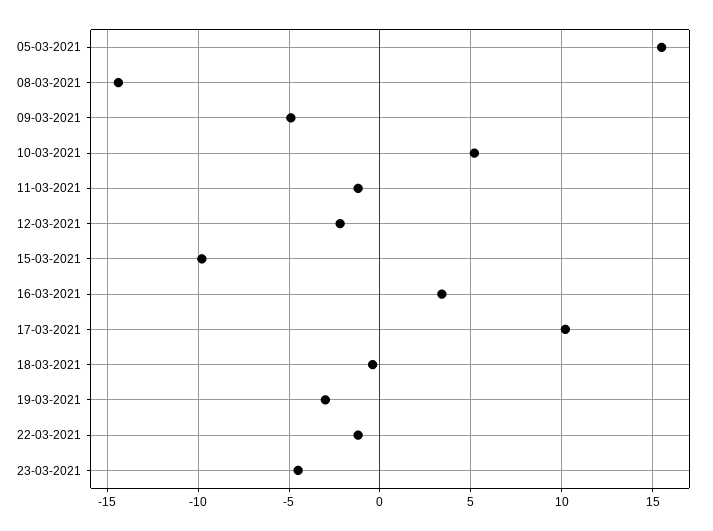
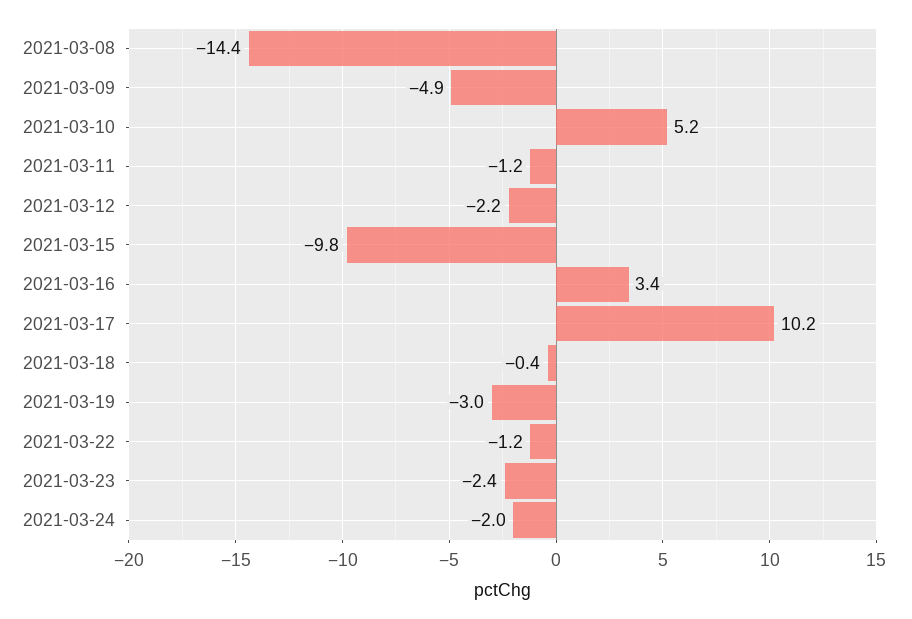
05-03-2021: 15.5 -> none
23-03-2021: -4.5 -> -2.4
2021-03-24: none -> -2

